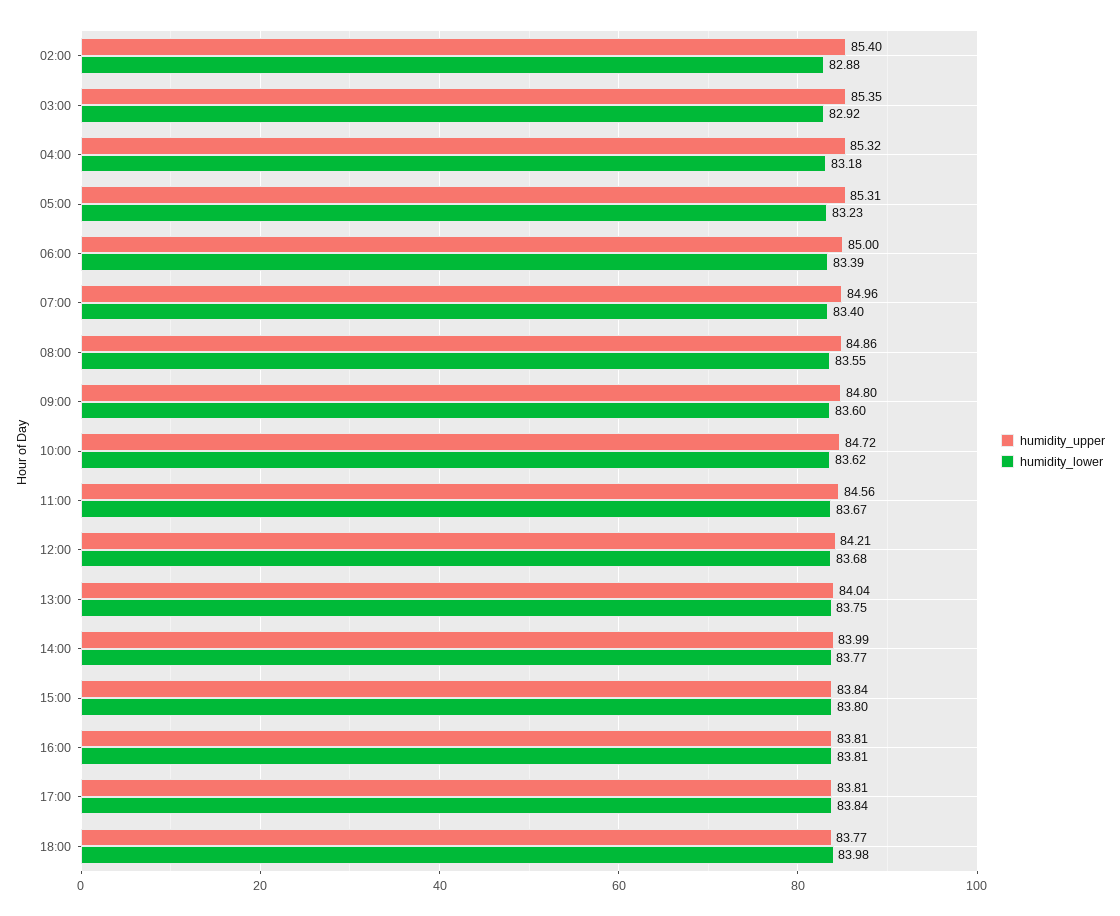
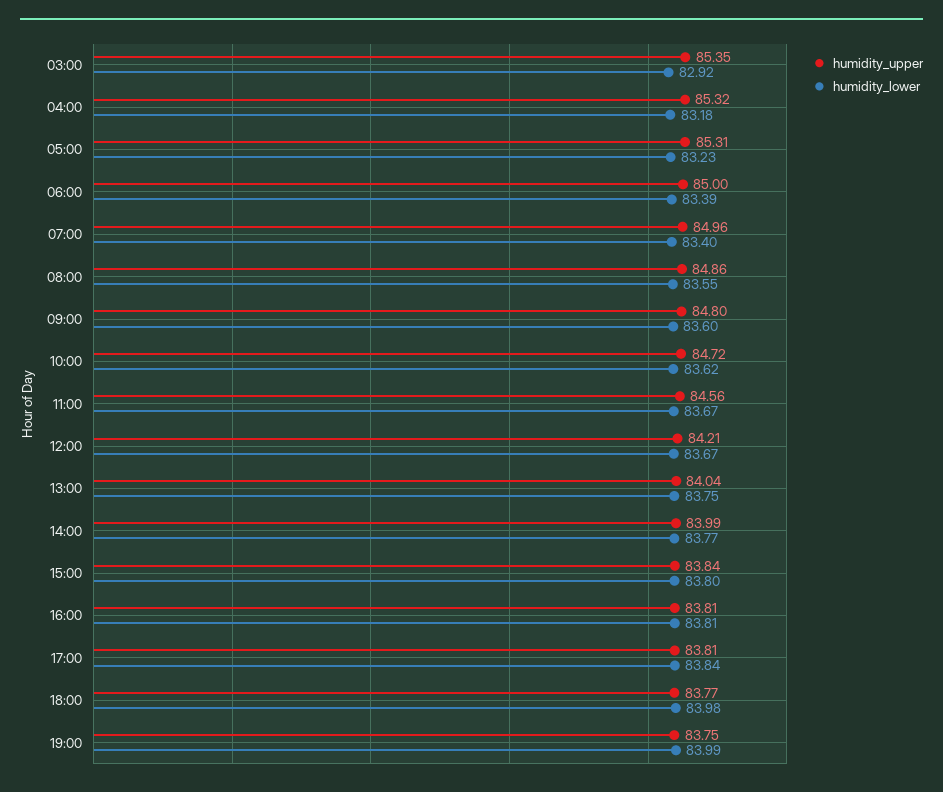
humidity_upper, 02:00: 85.4 -> none
humidity_lower, 02:00: 82.88 -> none
humidity_lower, 12:00: 83.68 -> 83.67
humidity_upper, 19:00: none -> 83.75
humidity_lower, 19:00: none -> 83.99

